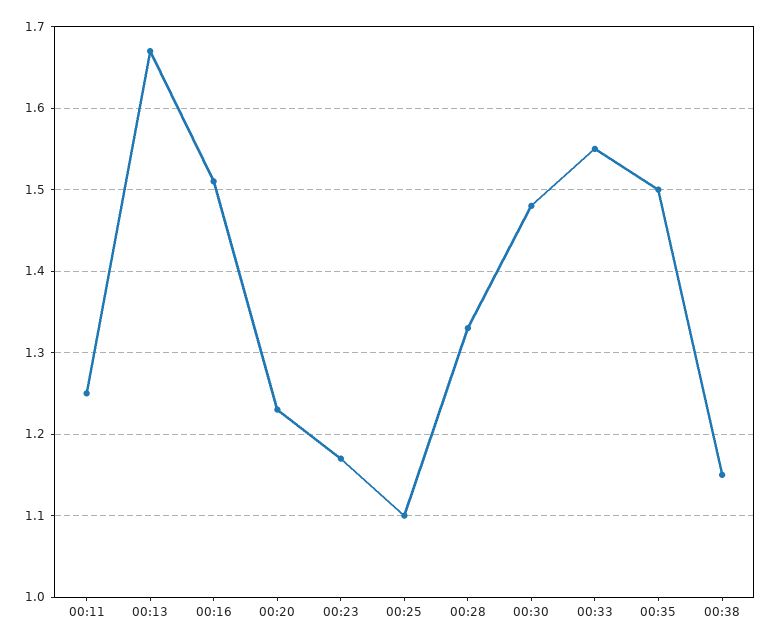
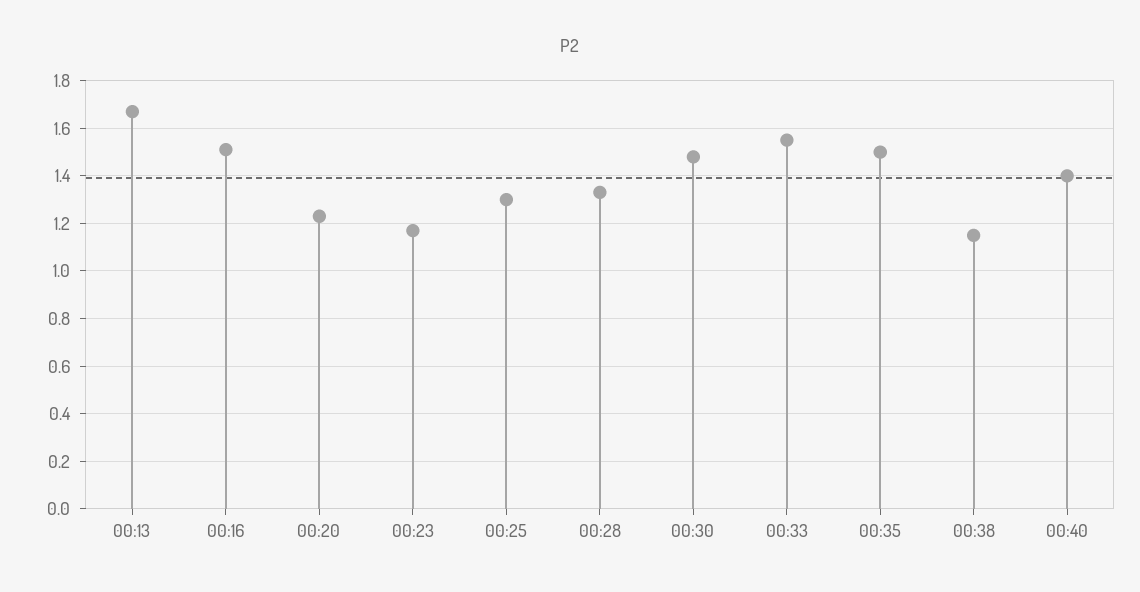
00:11: 1.25 -> none
00:25: 1.1 -> 1.3
00:40: none -> 1.4

